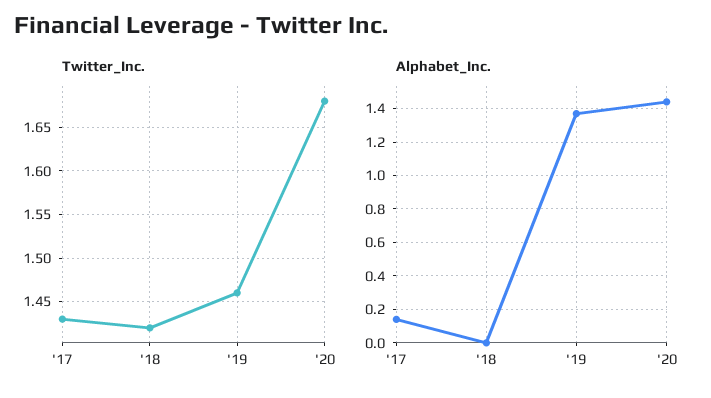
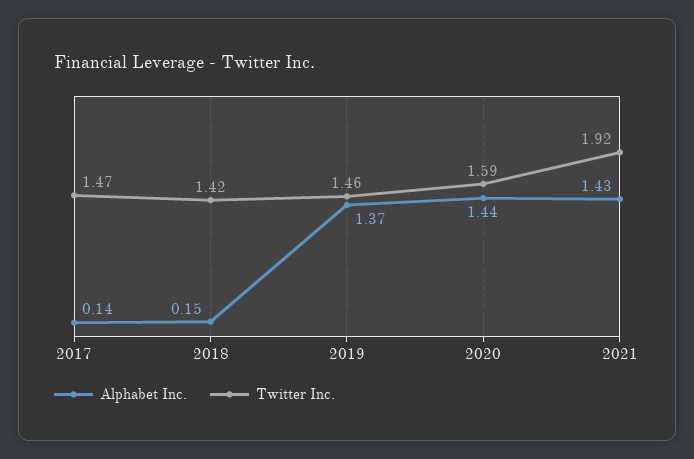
Twitter_Inc., '17: 1.43 -> 1.47
Twitter_Inc., '20: 1.68 -> 1.59
Alphabet_Inc., '18: 0 -> 0.15
Alphabet_Inc., 2021: none -> 1.43
Twitter_Inc., 2021: none -> 1.92

